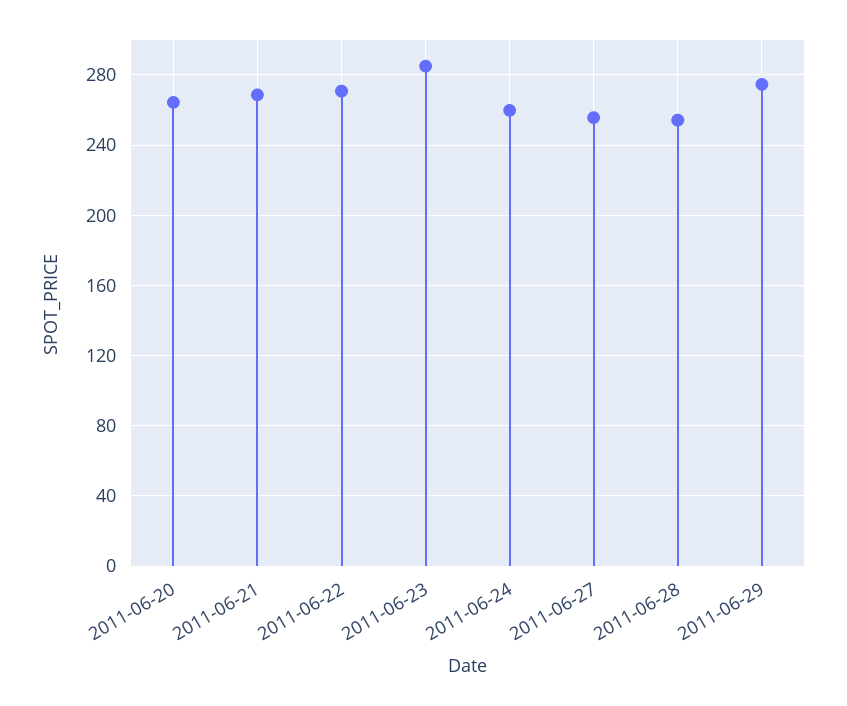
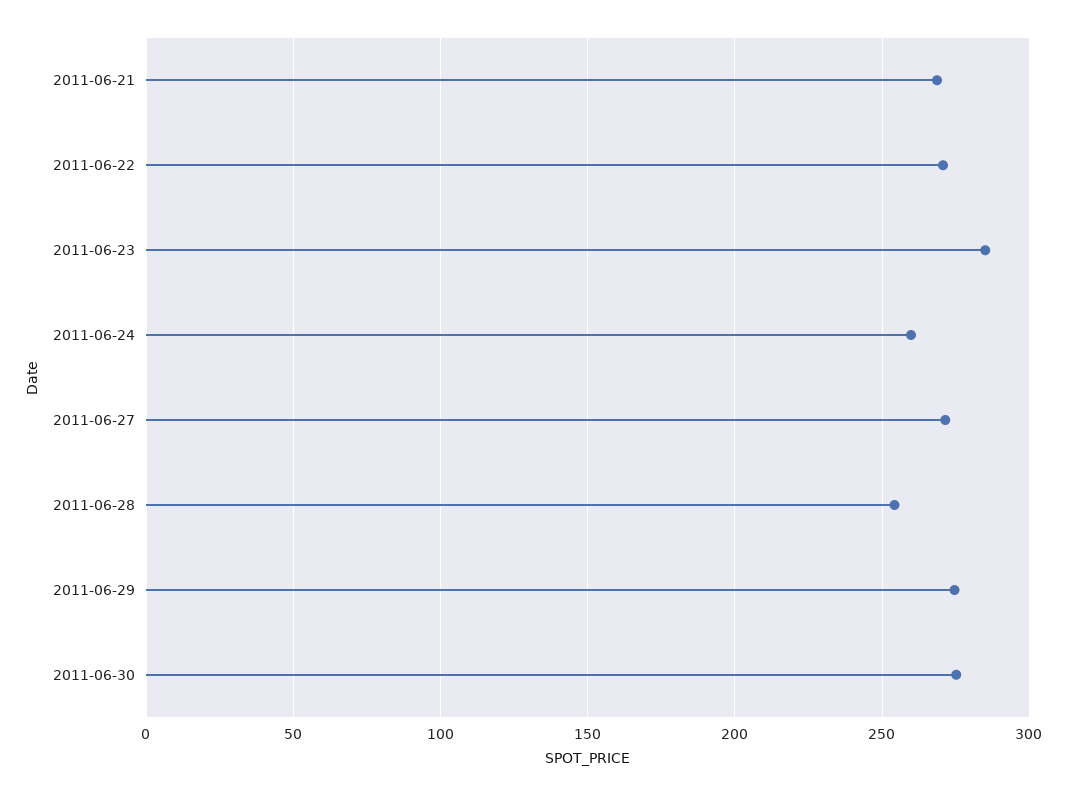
2011-06-20: 265 -> none
2011-06-27: 255 -> 270
2011-06-30: none -> 275

